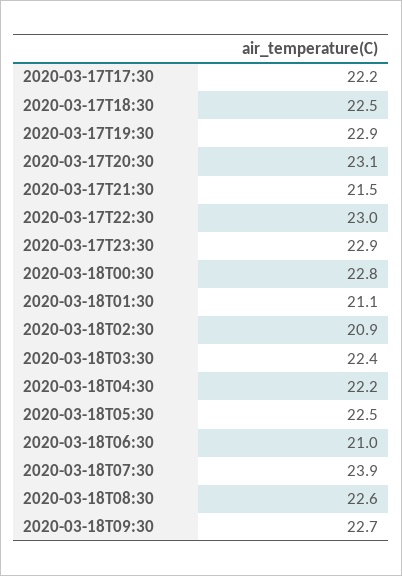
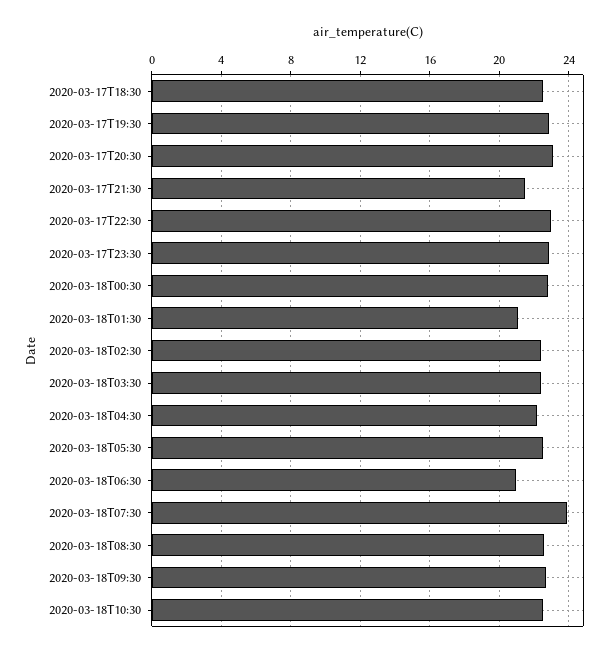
2020-03-17T17:30: 22.2 -> none
2020-03-18T02:30: 20.9 -> 22.5
2020-03-18T10:30: none -> 22.5

